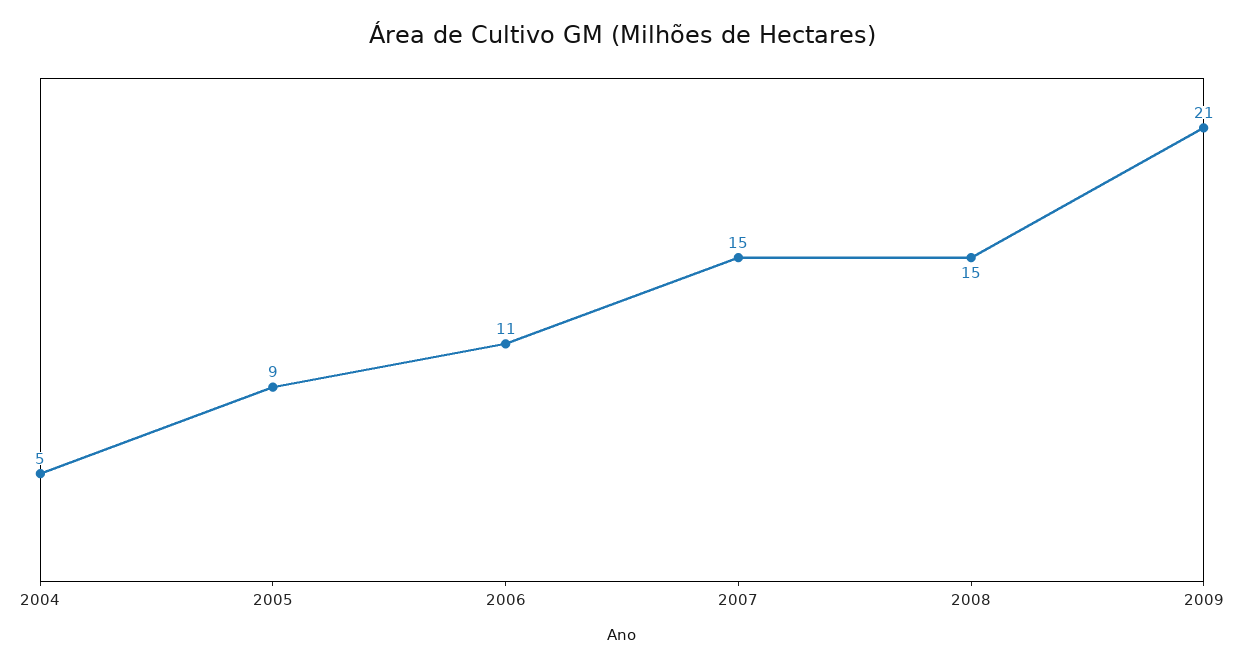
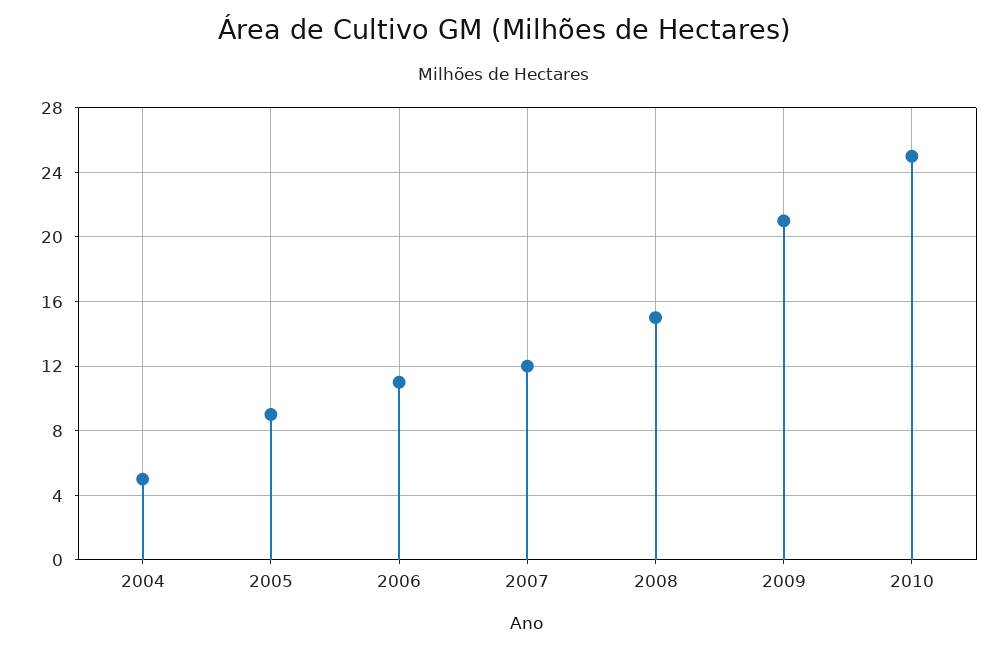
2007: 15 -> 12
2010: none -> 25

